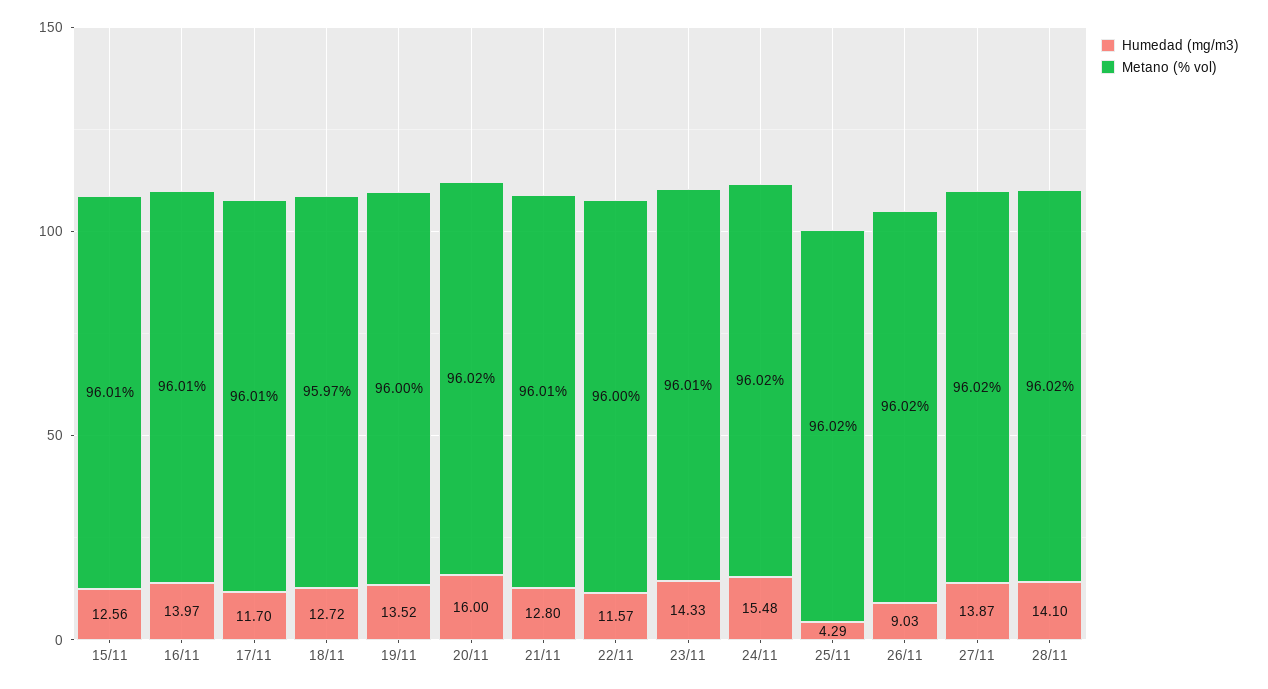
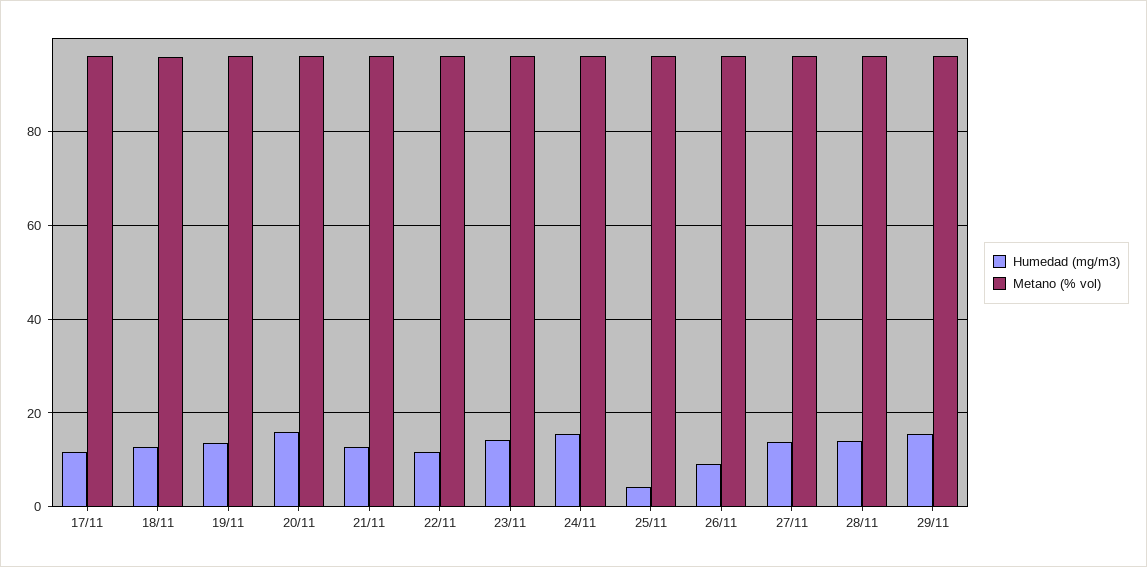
Humedad (mg/m3), 15/11: 12.56 -> none
Metano (% vol), 15/11: 96.01 -> none
Humedad (mg/m3), 16/11: 13.97 -> none
Metano (% vol), 16/11: 96.01 -> none
Humedad (mg/m3), 29/11: none -> 16
Metano (% vol), 29/11: none -> 96

